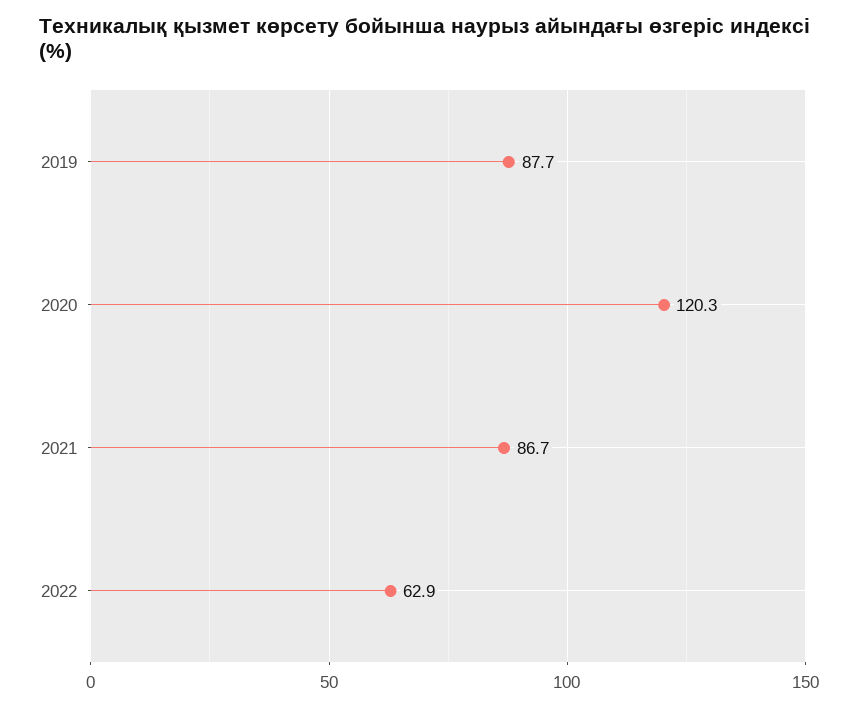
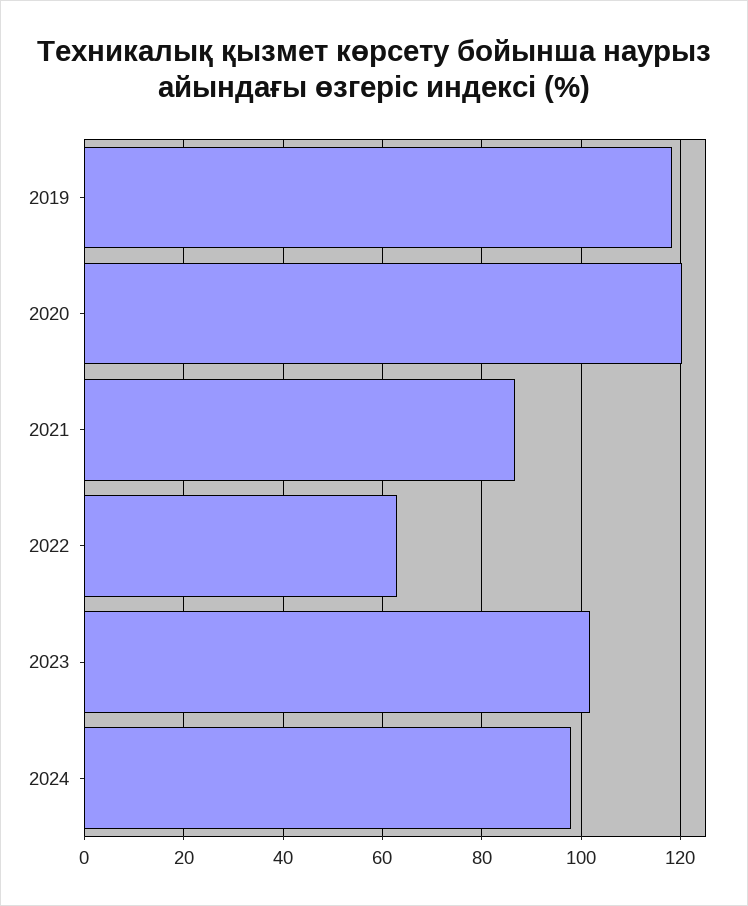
2019: 87.7 -> 118
2023: none -> 102
2024: none -> 98

